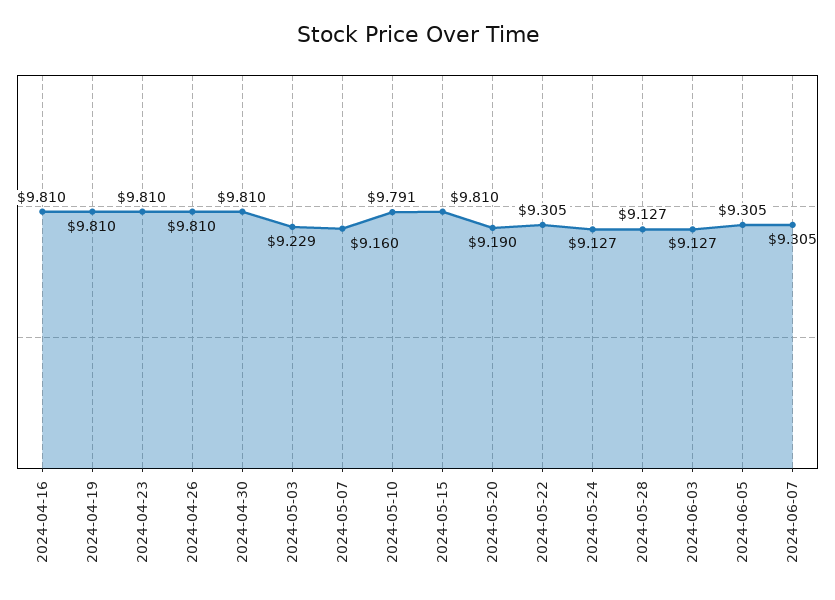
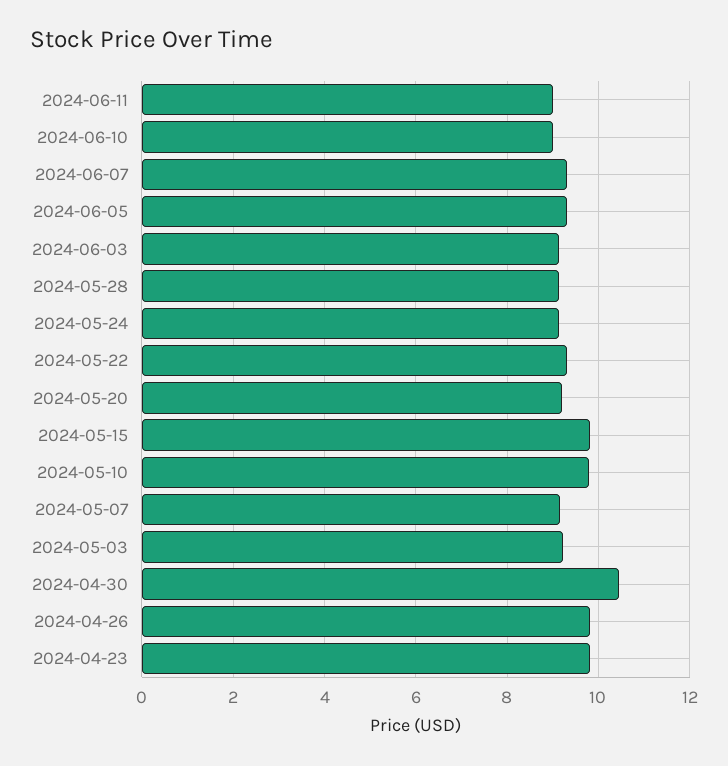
2024-04-16: 9.81 -> none
2024-04-19: 9.81 -> none
2024-04-30: 9.81 -> 10.4
2024-06-11: none -> 9
2024-06-10: none -> 9

